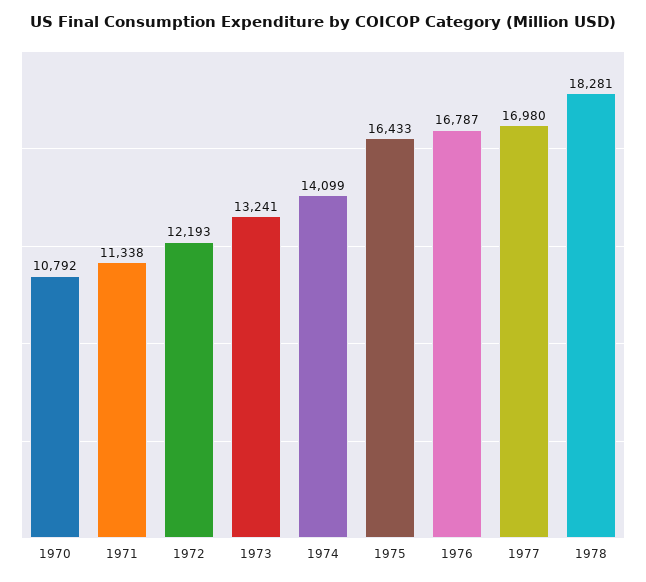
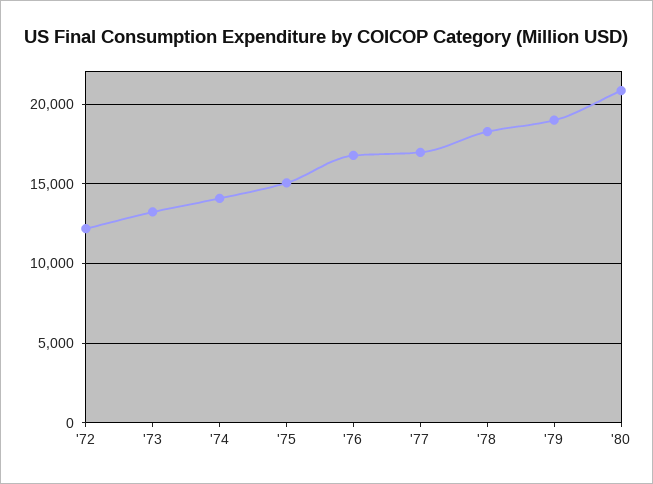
1970: 10792 -> none
1971: 11338 -> none
1975: 16433 -> 15000
'79: none -> 19000
'80: none -> 21000

